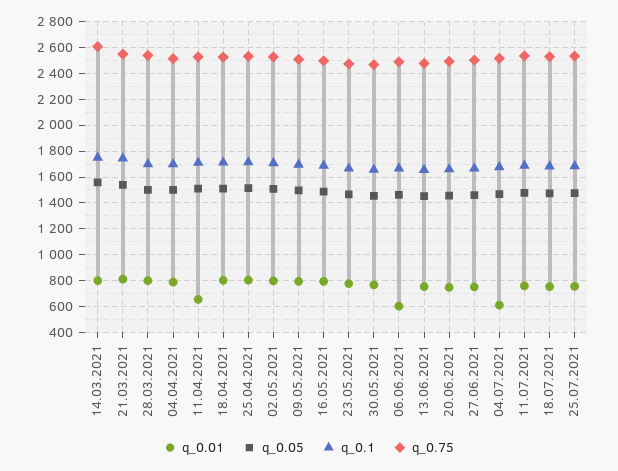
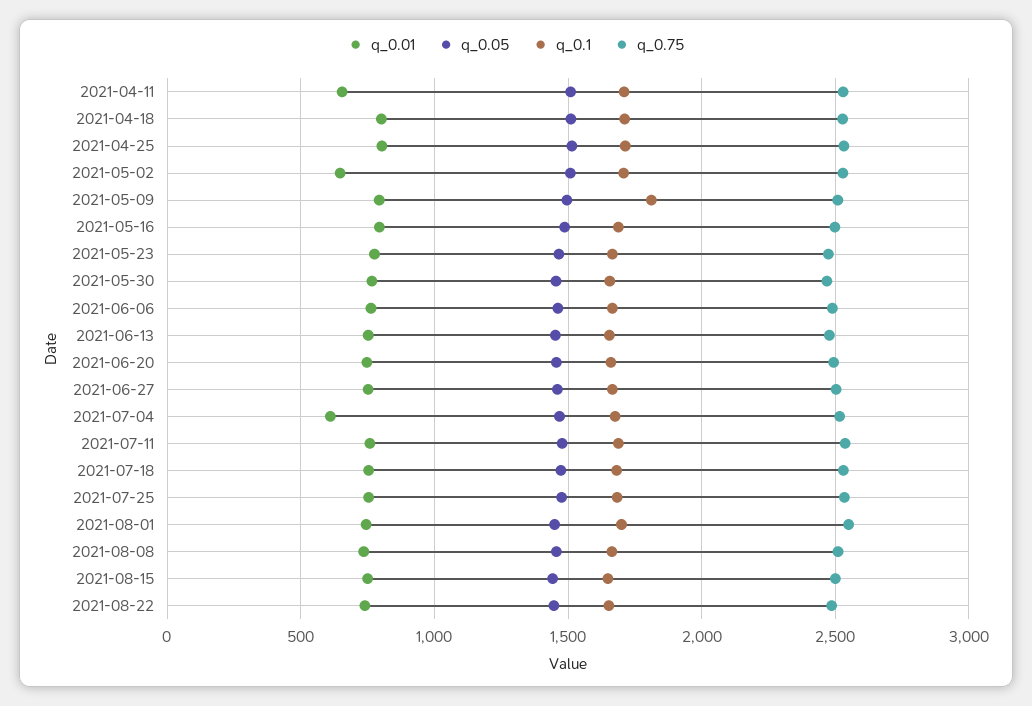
q_0.01, 14.03.2021: 800 -> none
q_0.05, 14.03.2021: 1550 -> none
q_0.1, 14.03.2021: 1750 -> none
q_0.75, 14.03.2021: 2600 -> none
q_0.01, 21.03.2021: 800 -> none
q_0.05, 21.03.2021: 1550 -> none
q_0.1, 21.03.2021: 1750 -> none
q_0.75, 21.03.2021: 2550 -> none
q_0.01, 28.03.2021: 800 -> none
q_0.05, 28.03.2021: 1500 -> none
q_0.1, 28.03.2021: 1700 -> none
q_0.75, 28.03.2021: 2550 -> none
q_0.01, 04.04.2021: 800 -> none
q_0.05, 04.04.2021: 1500 -> none
q_0.1, 04.04.2021: 1700 -> none
q_0.75, 04.04.2021: 2500 -> none
q_0.01, 02.05.2021: 800 -> 650
q_0.1, 09.05.2021: 1700 -> 1800
q_0.01, 06.06.2021: 600 -> 750
q_0.01, 2021-08-01: none -> 750
q_0.05, 2021-08-01: none -> 1450
q_0.1, 2021-08-01: none -> 1700
q_0.75, 2021-08-01: none -> 2550
q_0.01, 2021-08-08: none -> 750
q_0.05, 2021-08-08: none -> 1450
q_0.1, 2021-08-08: none -> 1650
q_0.75, 2021-08-08: none -> 2500
q_0.01, 2021-08-15: none -> 750
q_0.05, 2021-08-15: none -> 1450
q_0.1, 2021-08-15: none -> 1650
q_0.75, 2021-08-15: none -> 2500
q_0.01, 2021-08-22: none -> 750
q_0.05, 2021-08-22: none -> 1450
q_0.1, 2021-08-22: none -> 1650
q_0.75, 2021-08-22: none -> 2500

